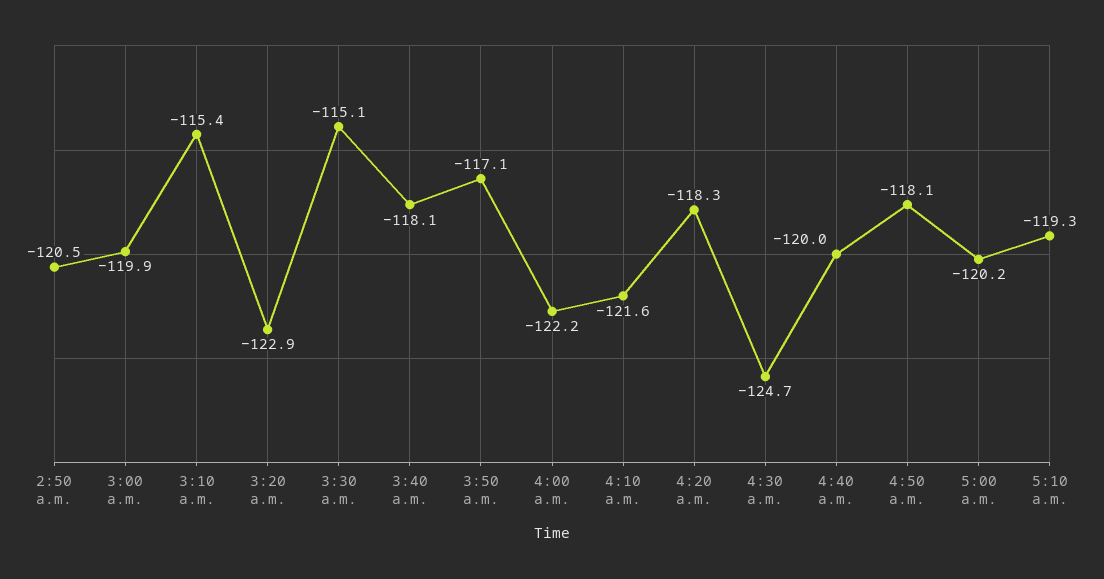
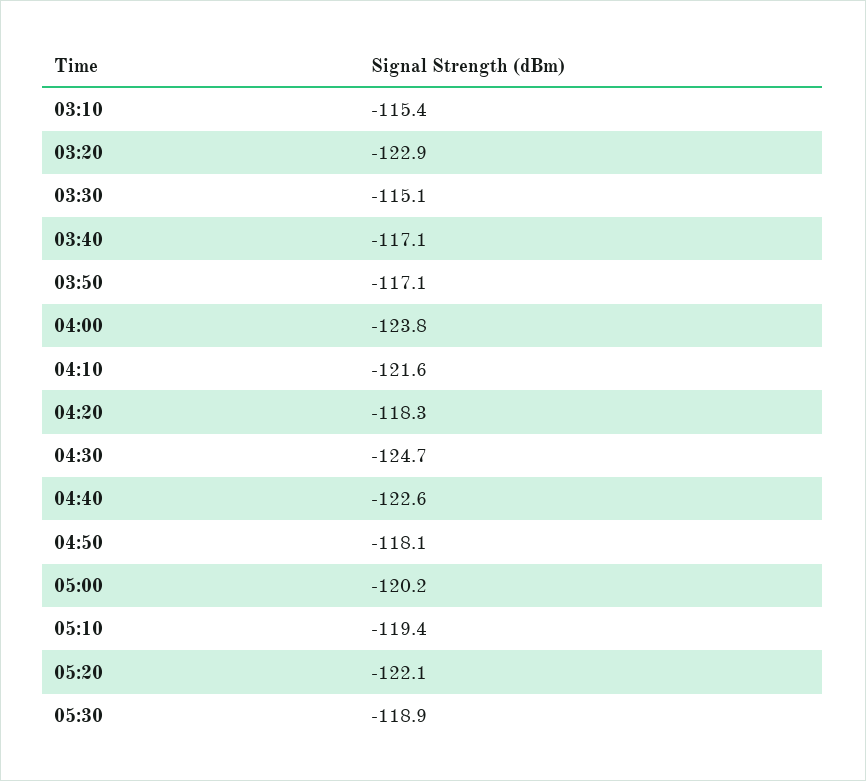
2:50 a.m.: -120.5 -> none
3:00 a.m.: -119.9 -> none
3:40 a.m.: -118.1 -> -117.1
4:00 a.m.: -122.2 -> -123.8
4:40 a.m.: -120 -> -122.6
5:10 a.m.: -119.3 -> -119.4
05:20: none -> -122.1
05:30: none -> -118.9

